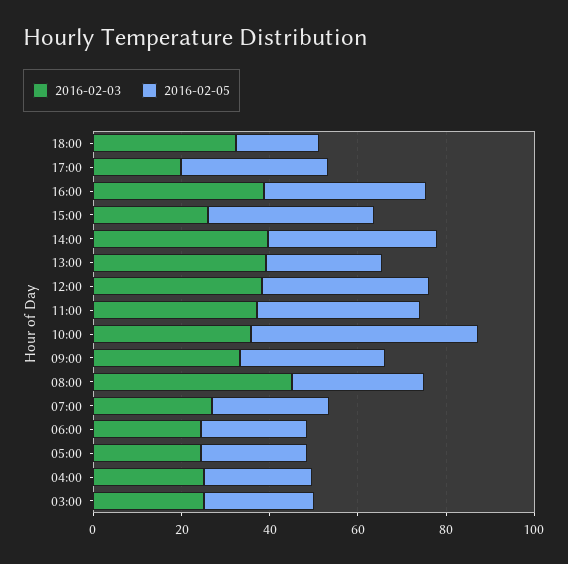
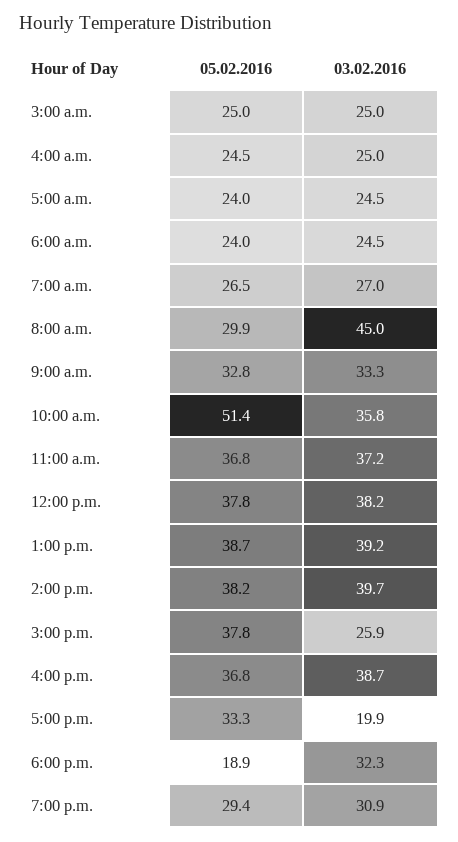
2016-02-05, 13:00: 25 -> 38.7
2016-02-05, 7:00 p.m.: none -> 29.4
2016-02-03, 7:00 p.m.: none -> 30.9

